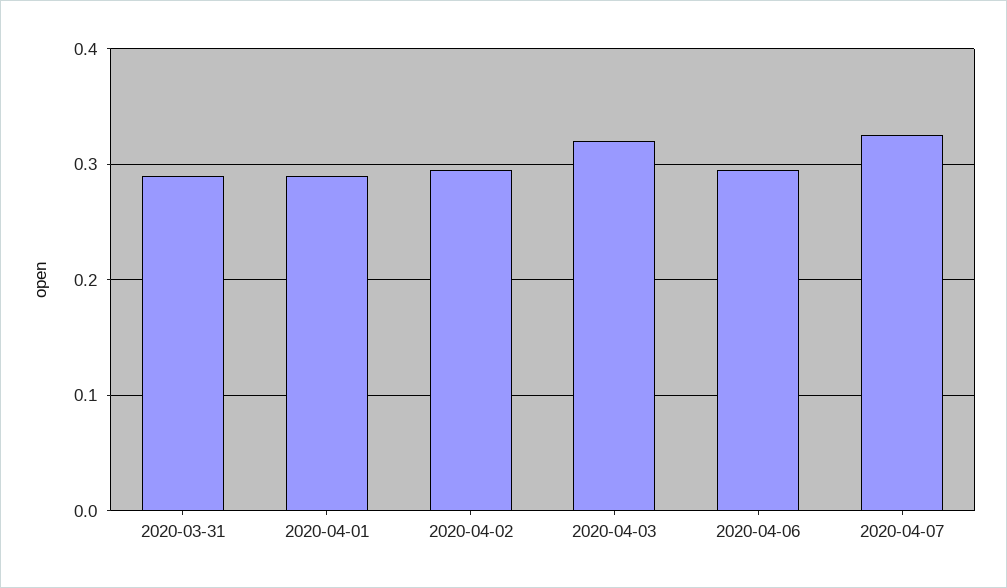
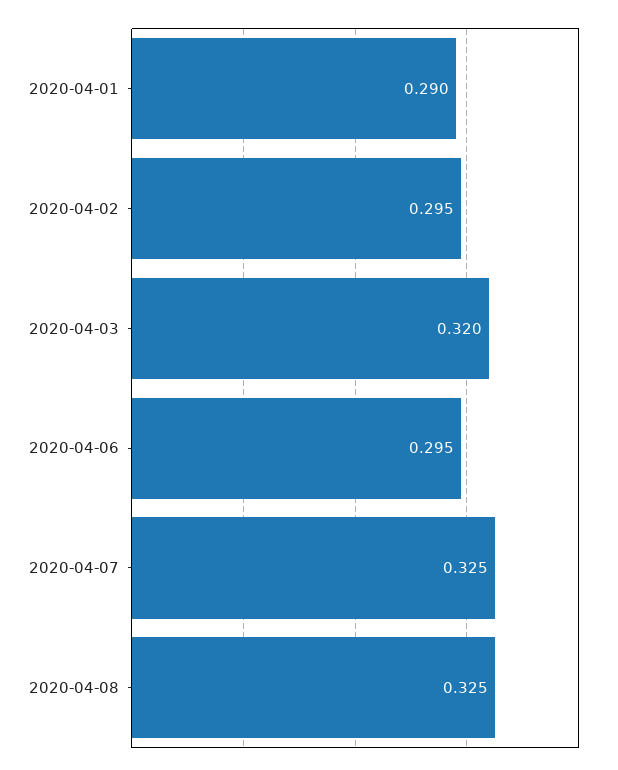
2020-03-31: 0.29 -> none
2020-04-08: none -> 0.325

